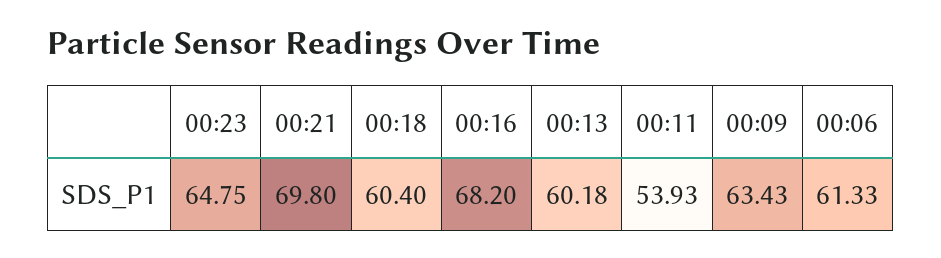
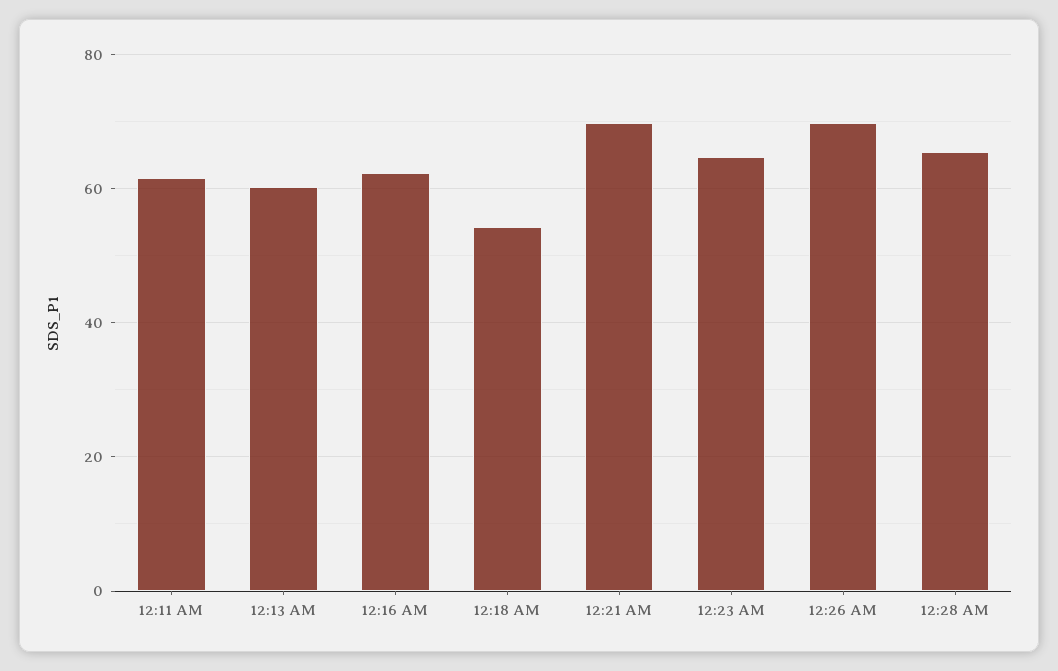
00:18: 60.4 -> 54
00:16: 68.2 -> 62
00:11: 53.93 -> 62
00:09: 63.43 -> none
00:06: 61.33 -> none
12:26 AM: none -> 70
12:28 AM: none -> 66

